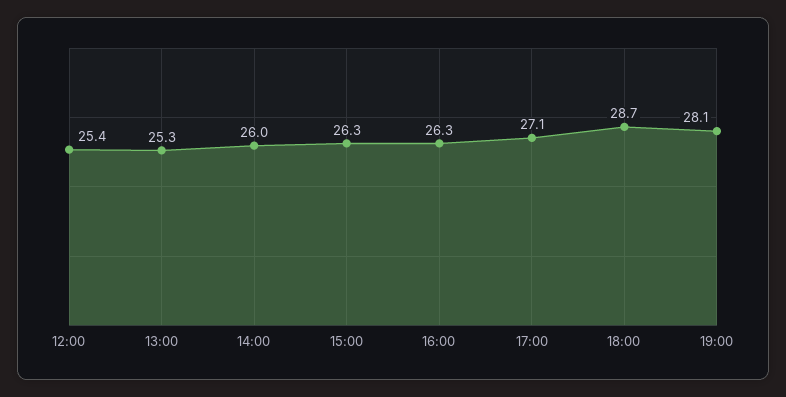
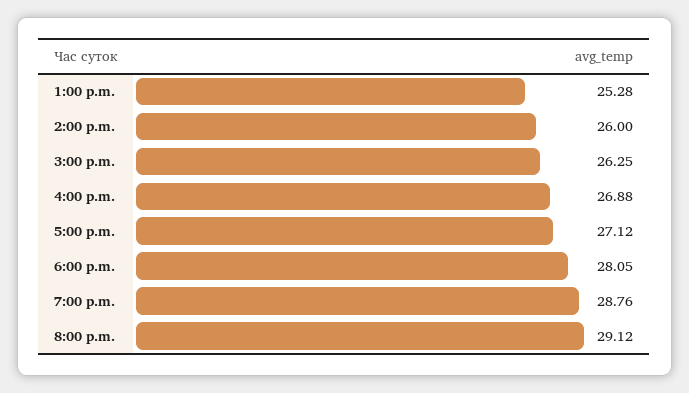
12:00: 25.4 -> none
16:00: 26.3 -> 26.88
18:00: 28.7 -> 28.05
19:00: 28.1 -> 28.76
8:00 p.m.: none -> 29.12

